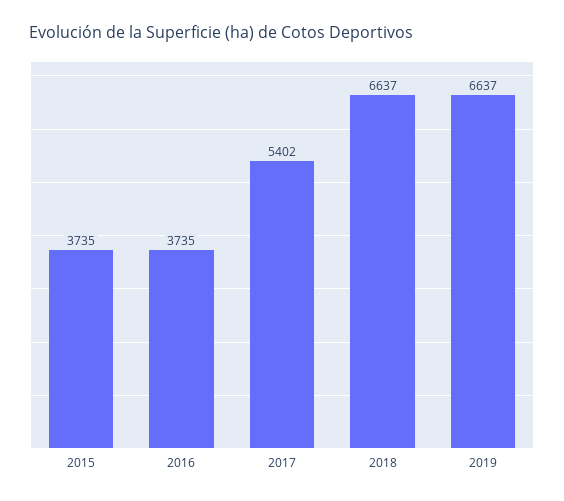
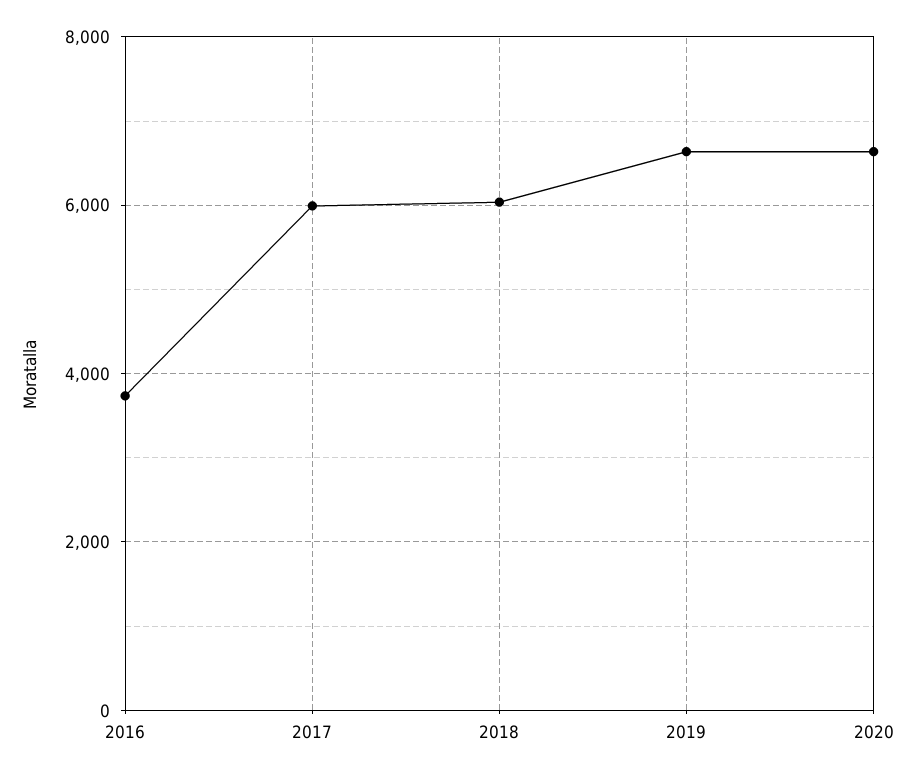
2015: 3735 -> none
2017: 5402 -> 6000
2018: 6637 -> 6000
2020: none -> 6600

